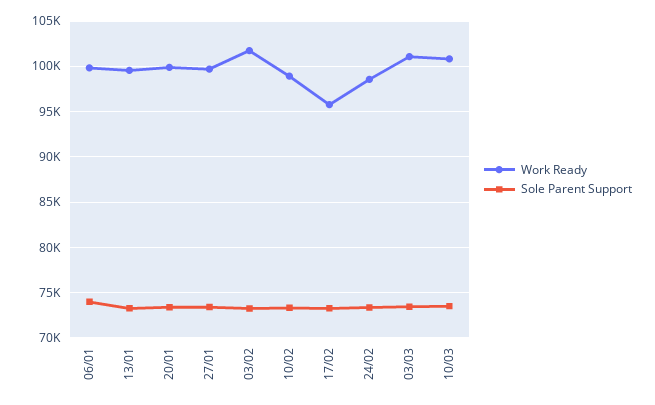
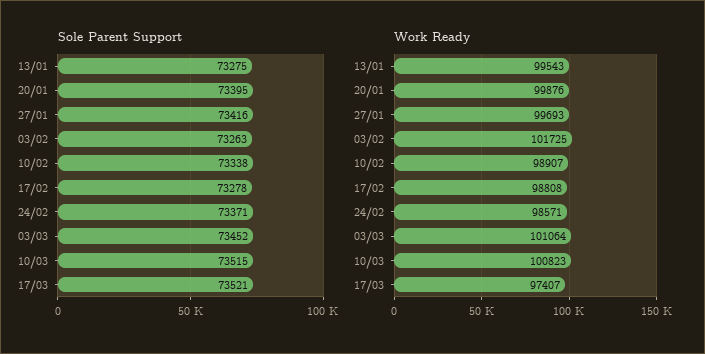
Work Ready, 06/01: 100000 -> none
Sole Parent Support, 06/01: 74000 -> none
Work Ready, 17/02: 96000 -> 98808
Sole Parent Support, 17/03: none -> 73521
Work Ready, 17/03: none -> 97407

